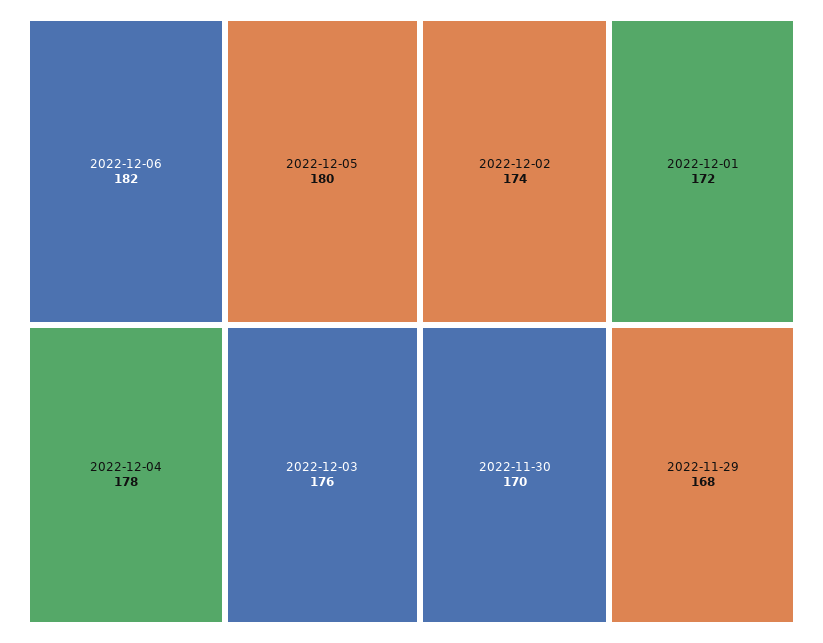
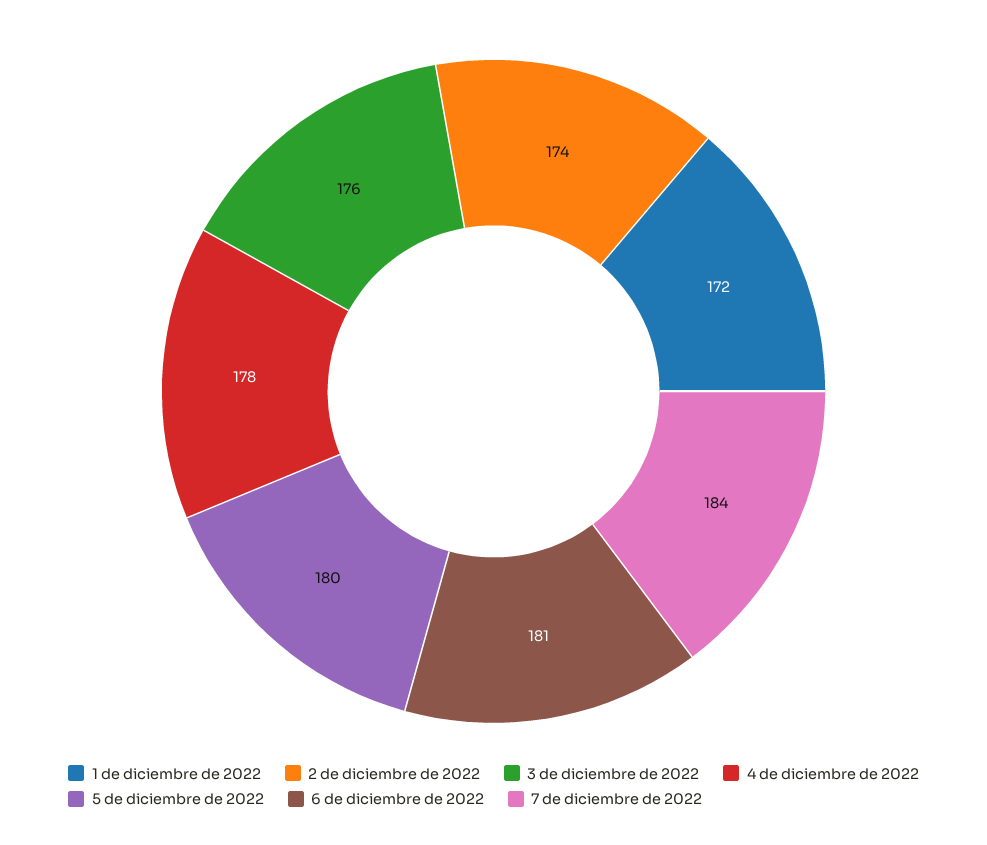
2022-12-06: 182 -> 181
2022-11-30: 170 -> none
2022-11-29: 168 -> none
7 de diciembre de 2022: none -> 184

